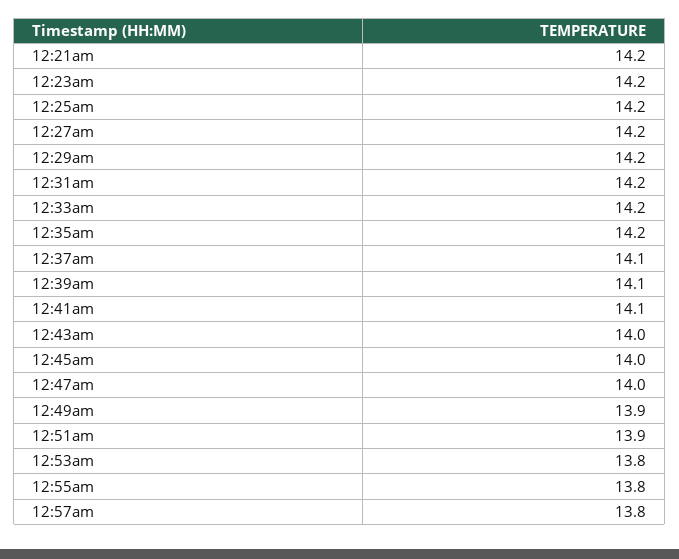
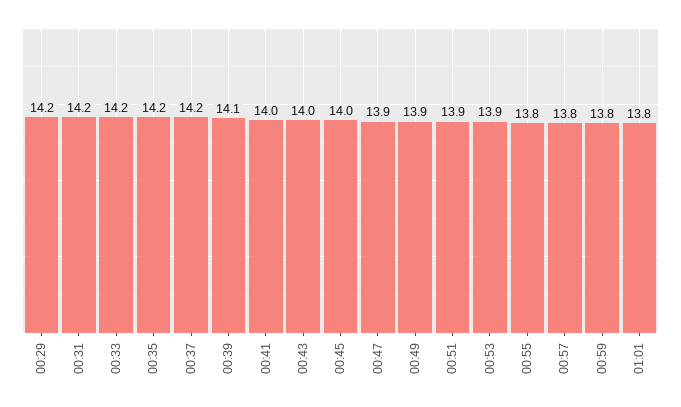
12:21am: 14.2 -> none
12:23am: 14.2 -> none
12:25am: 14.2 -> none
12:27am: 14.2 -> none
12:37am: 14.1 -> 14.2
12:41am: 14.1 -> 14
12:47am: 14 -> 13.9
12:53am: 13.8 -> 13.9
00:59: none -> 13.8
01:01: none -> 13.8

